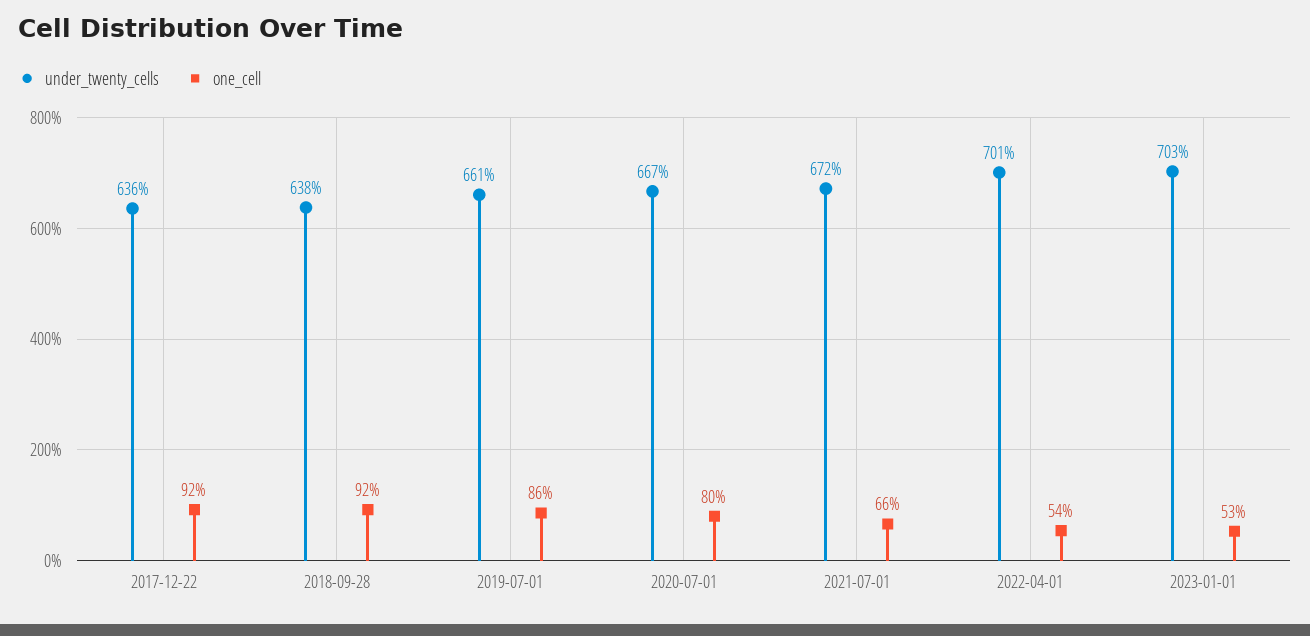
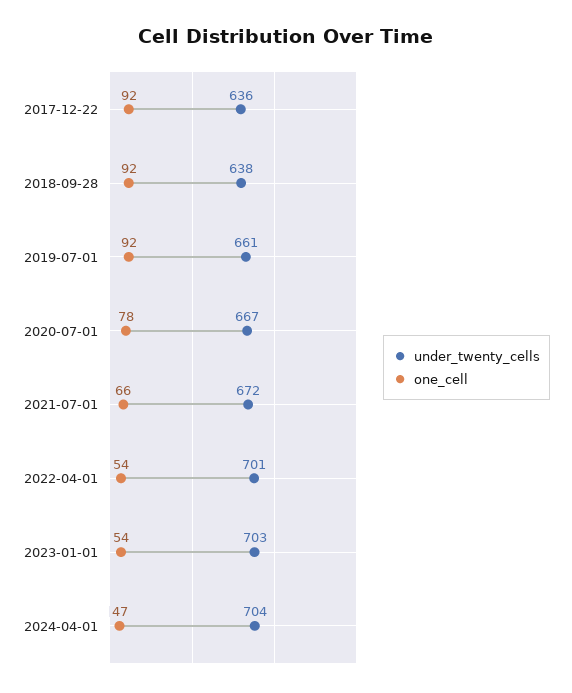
one_cell, 2019-07-01: 86 -> 92
one_cell, 2020-07-01: 80 -> 78
one_cell, 2023-01-01: 53 -> 54
under_twenty_cells, 2024-04-01: none -> 704
one_cell, 2024-04-01: none -> 47

